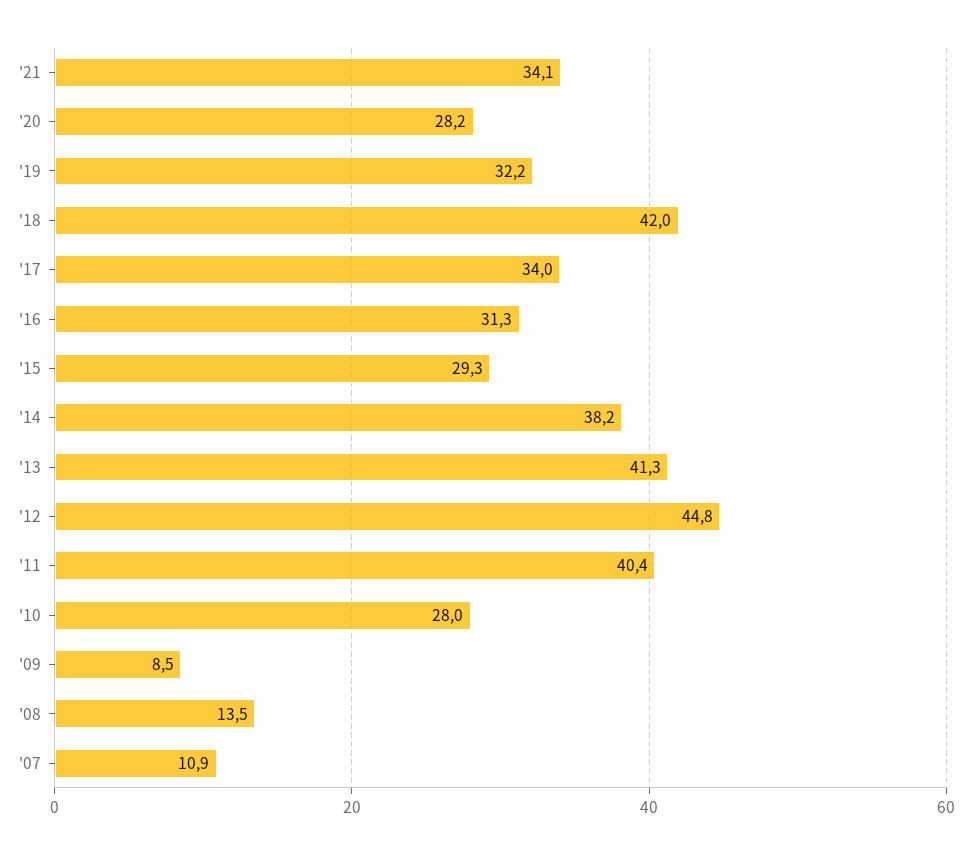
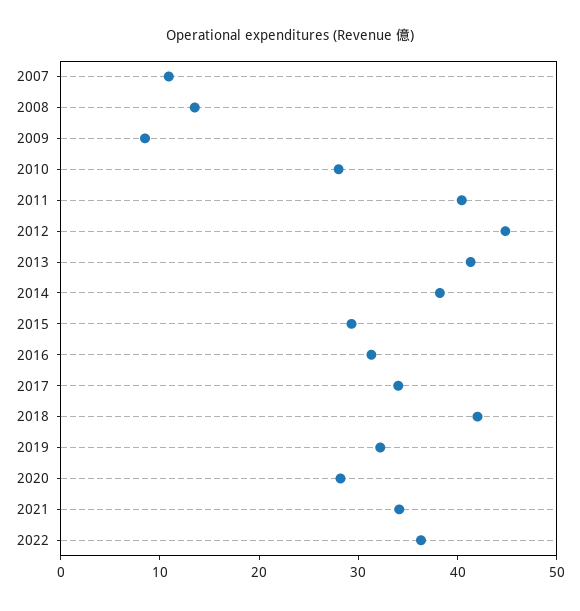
2022: none -> 36

